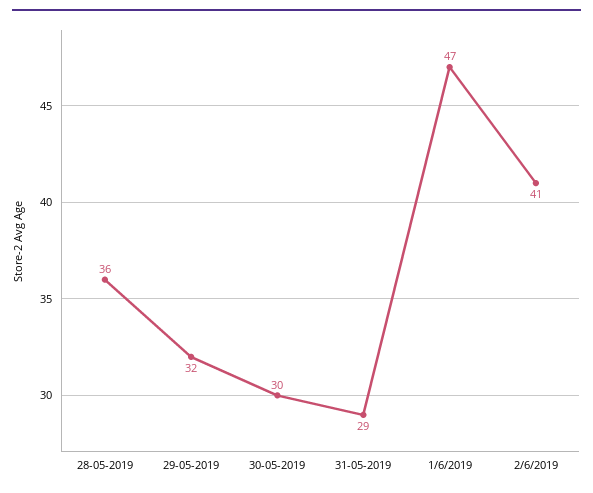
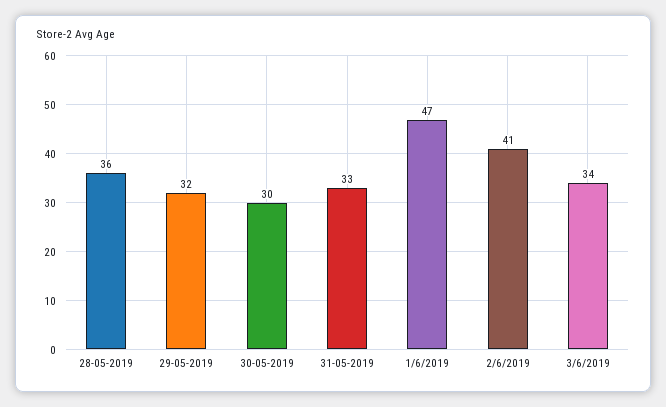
31-05-2019: 29 -> 33
3/6/2019: none -> 34

